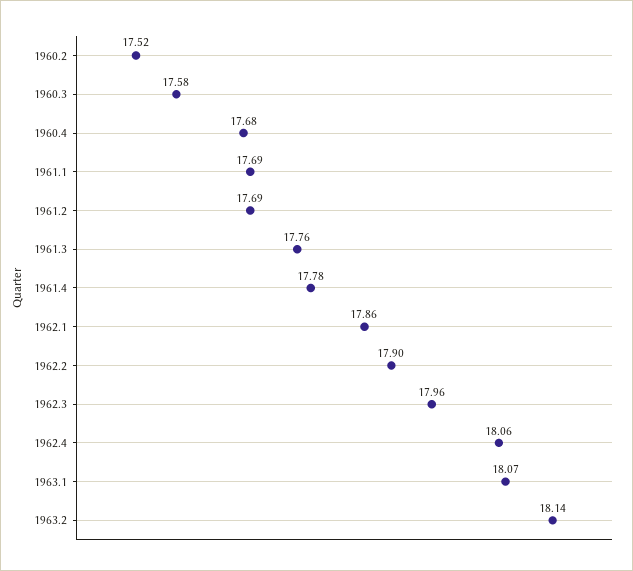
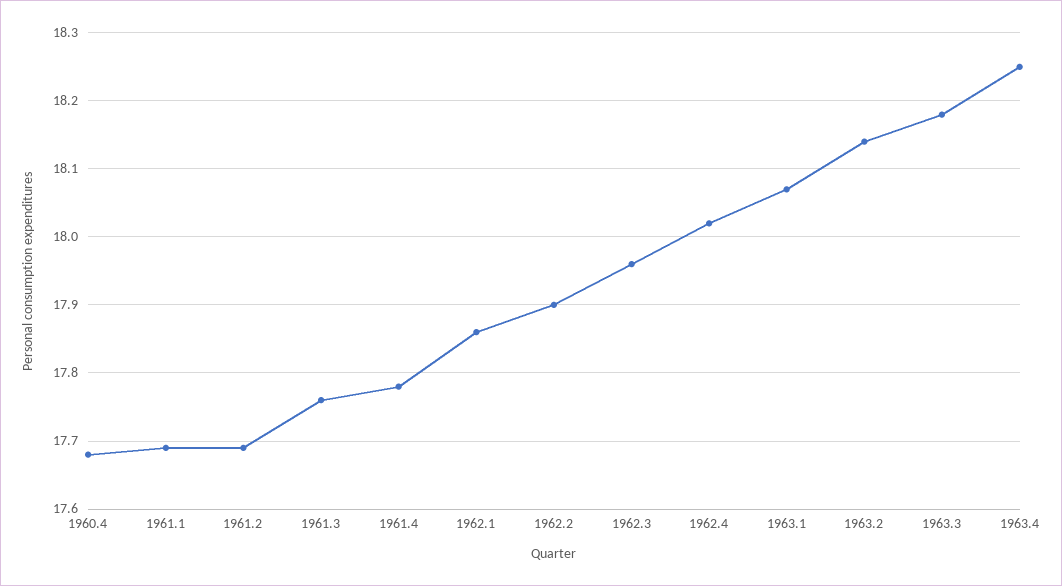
1960.2: 17.52 -> none
1960.3: 17.58 -> none
1962.4: 18.06 -> 18.02
1963.3: none -> 18.18
1963.4: none -> 18.25

